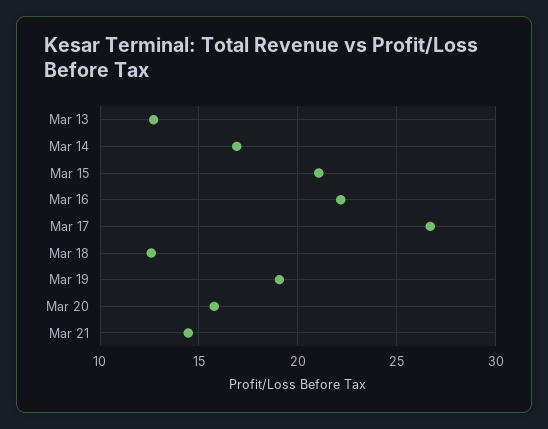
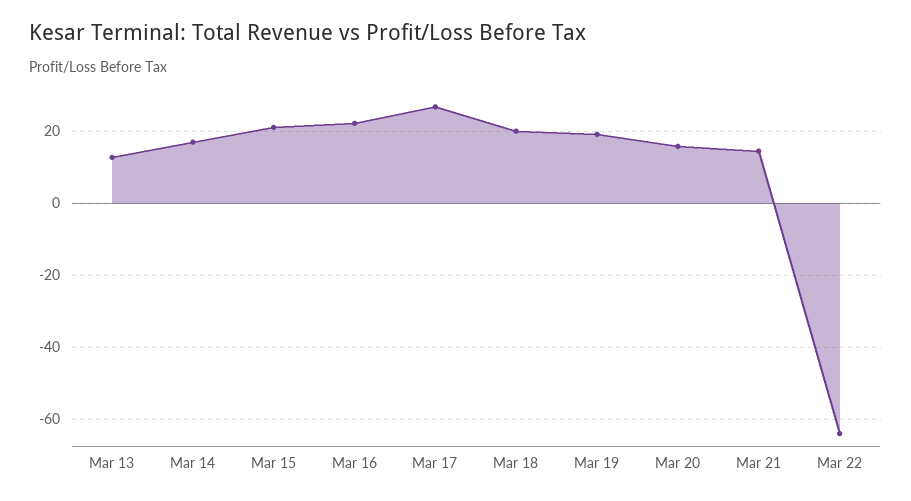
Mar 18: 12.5 -> 20
Mar 22: none -> -64

